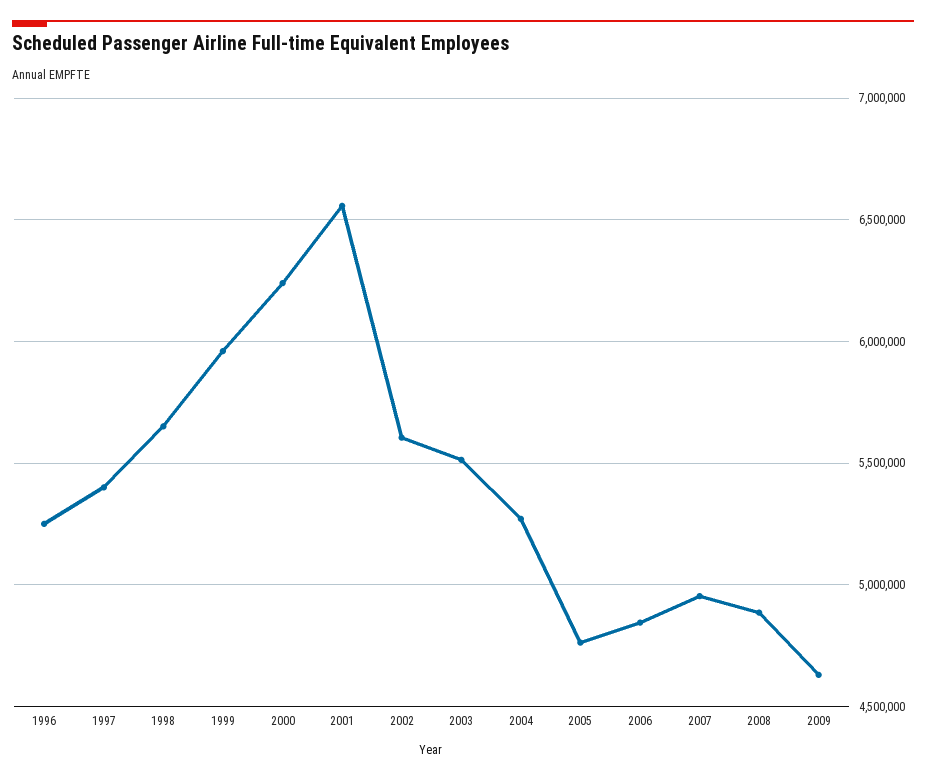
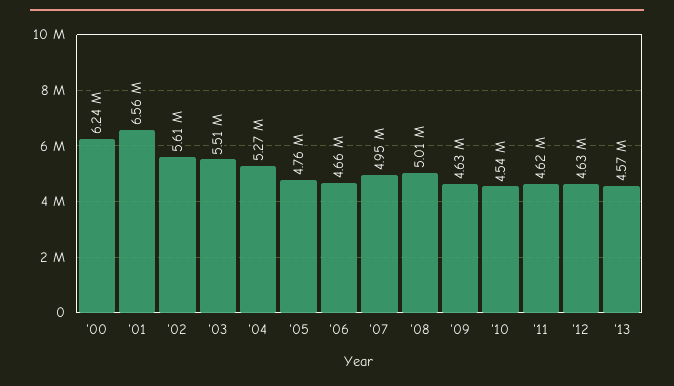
1996: 5250000 -> none
1997: 5400000 -> none
1998: 5650000 -> none
1999: 5950000 -> none
2006: 4850000 -> 4660000
2008: 4900000 -> 5010000
'10: none -> 4540000
'11: none -> 4620000
'12: none -> 4630000
'13: none -> 4570000

